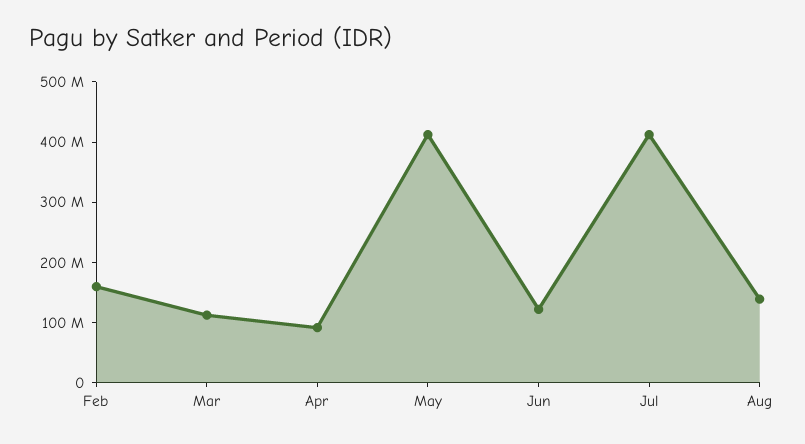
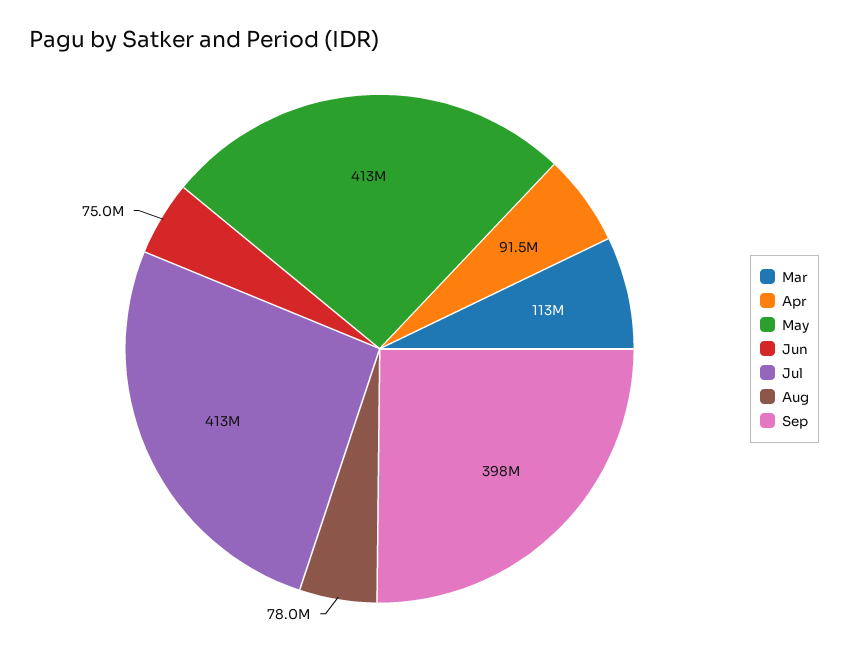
Feb: 160000000 -> none
Jun: 120000000 -> 75000000
Aug: 140000000 -> 78000000
Sep: none -> 398000000

